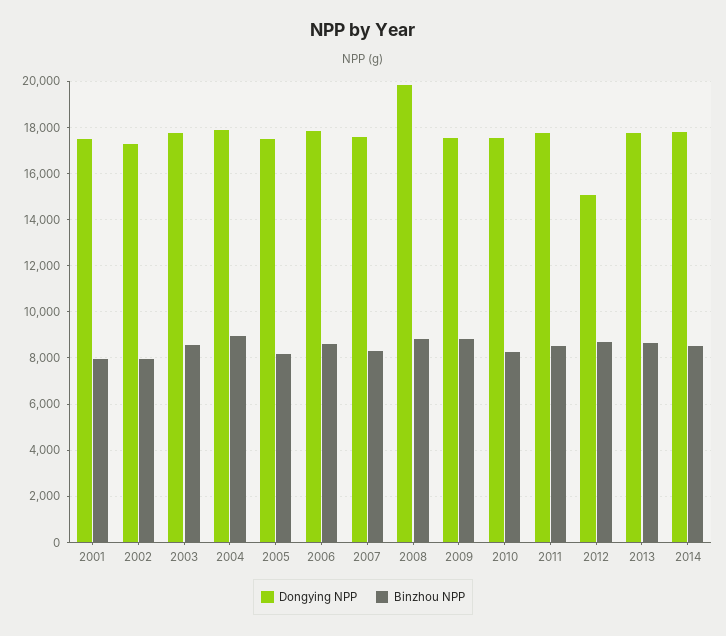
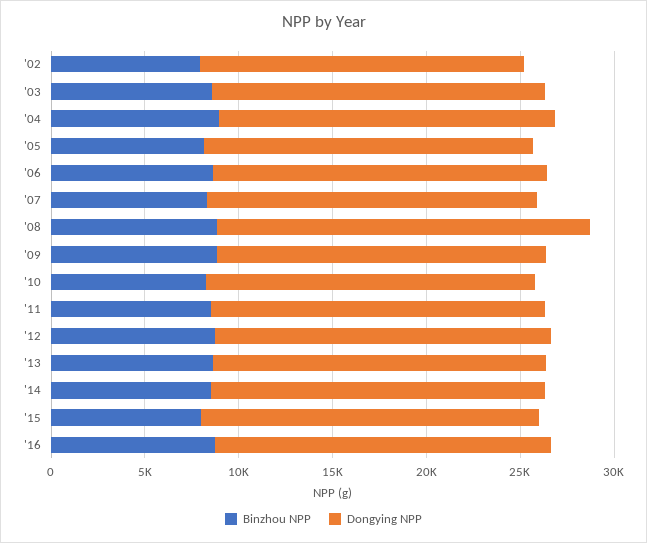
Dongying NPP, 2001: 17500 -> none
Binzhou NPP, 2001: 8000 -> none
Dongying NPP, 2012: 15000 -> 18000
Binzhou NPP, '15: none -> 8000
Dongying NPP, '15: none -> 18000
Binzhou NPP, '16: none -> 9000
Dongying NPP, '16: none -> 18000

